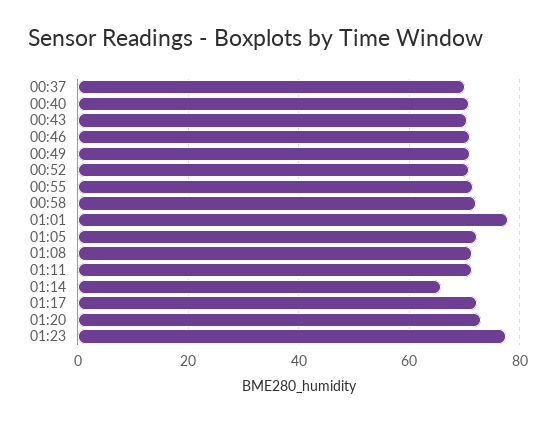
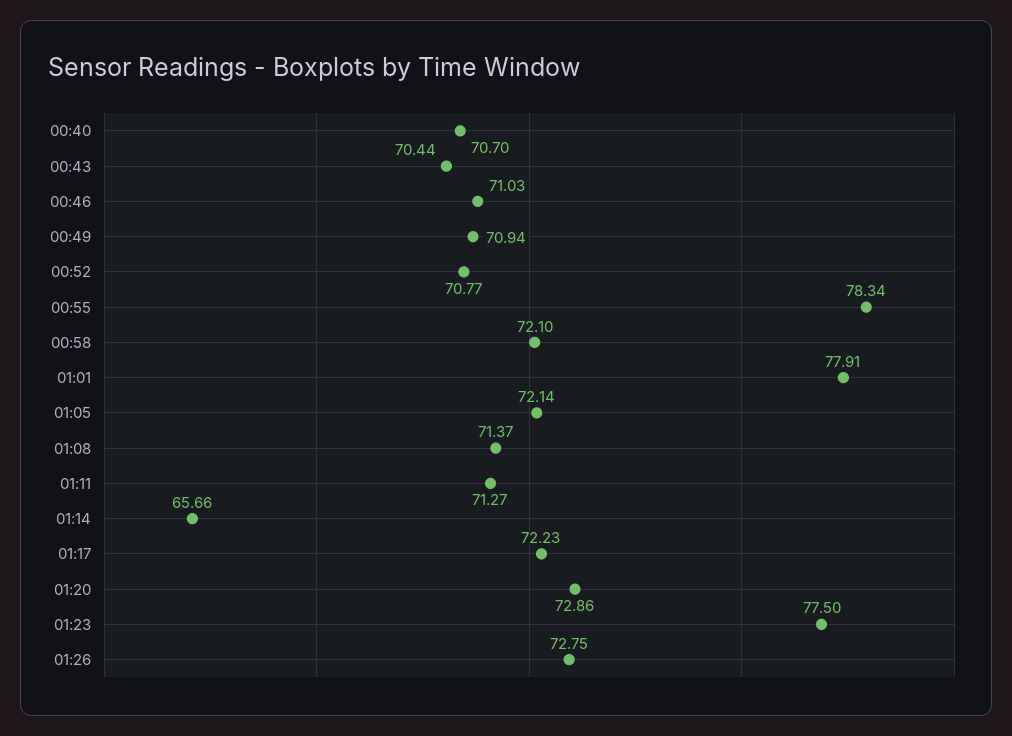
00:37: 70 -> none
00:55: 72 -> 78.34
01:26: none -> 72.75

